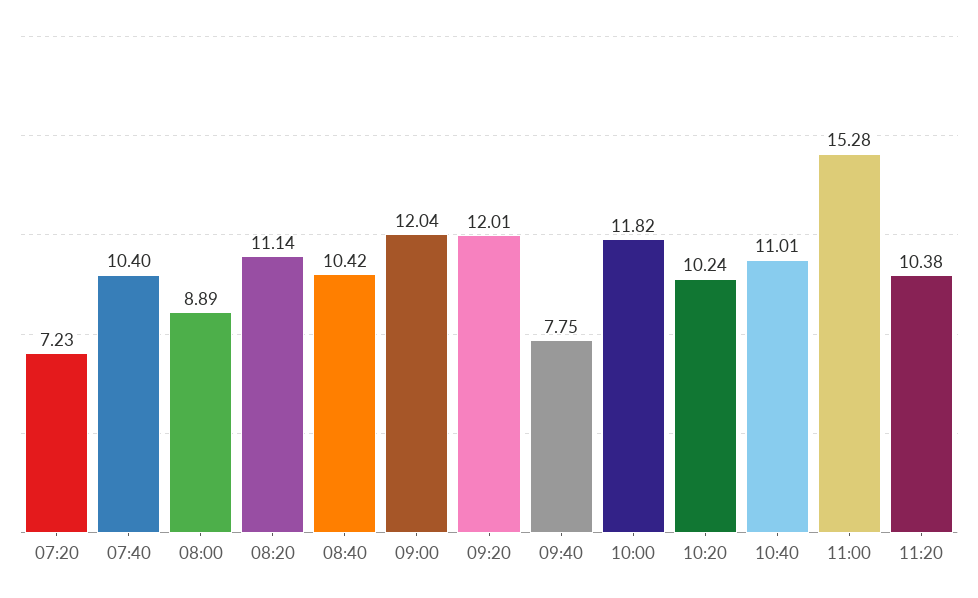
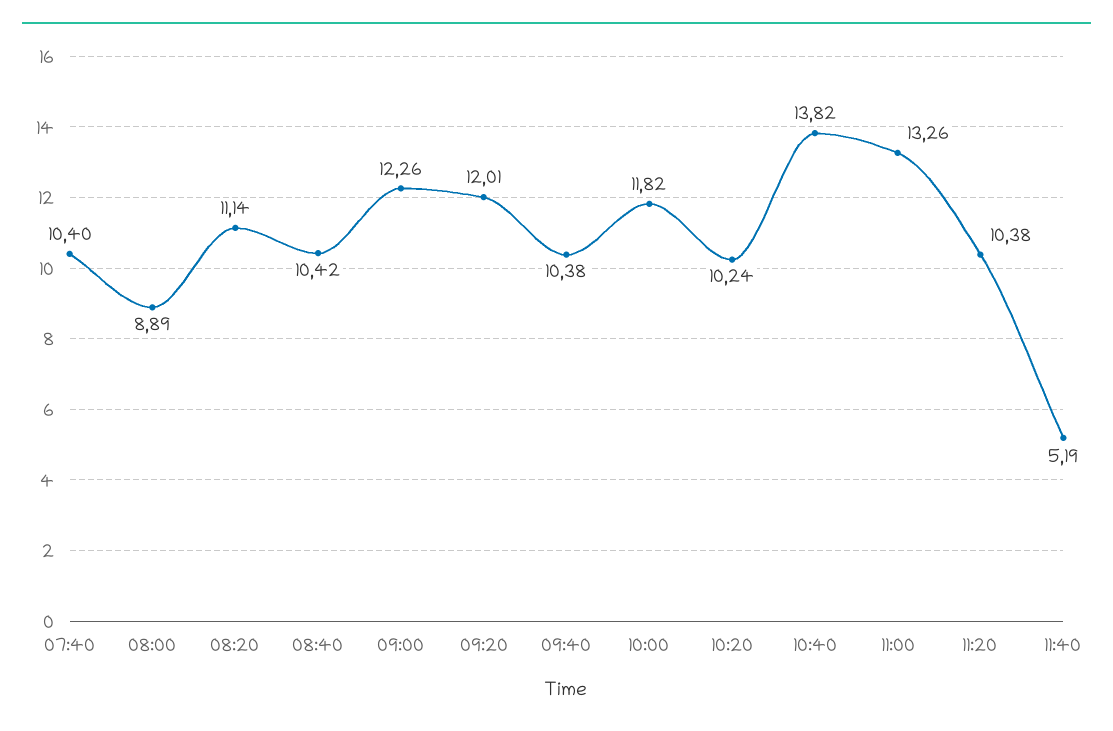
07:20: 7.23 -> none
09:00: 12.04 -> 12.26
09:40: 7.75 -> 10.38
10:40: 11.01 -> 13.82
11:00: 15.28 -> 13.26
11:40: none -> 5.19

